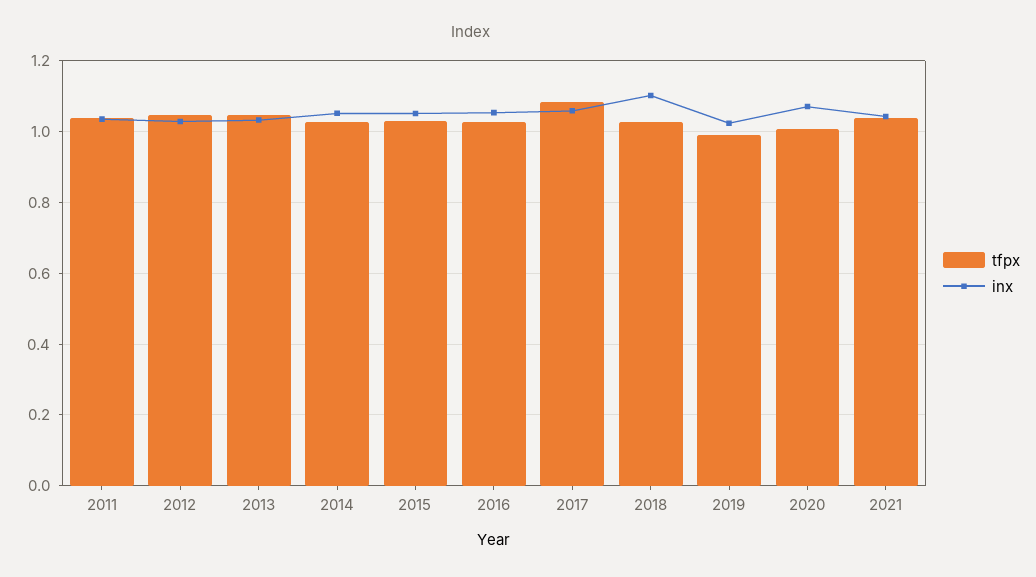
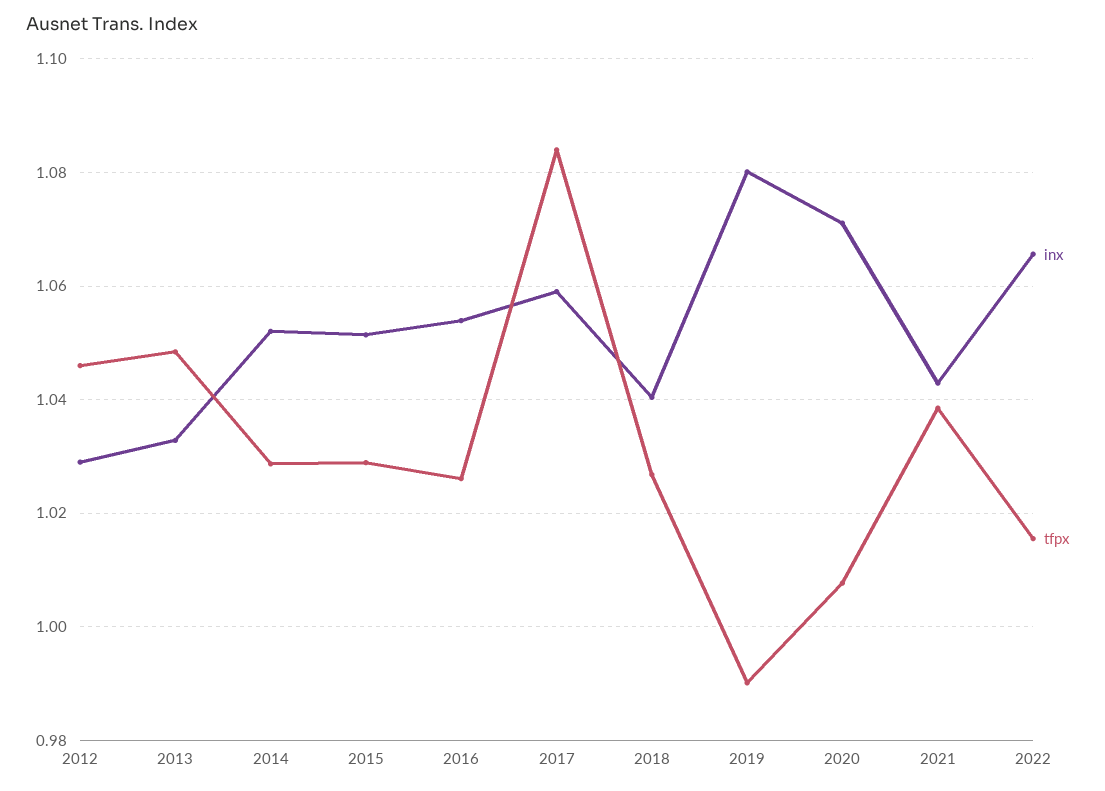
tfpx, 2011: 1.04 -> none
inx, 2011: 1.04 -> none
inx, 2018: 1.1 -> 1.04
inx, 2019: 1.02 -> 1.08
inx, 2022: none -> 1.066
tfpx, 2022: none -> 1.016

